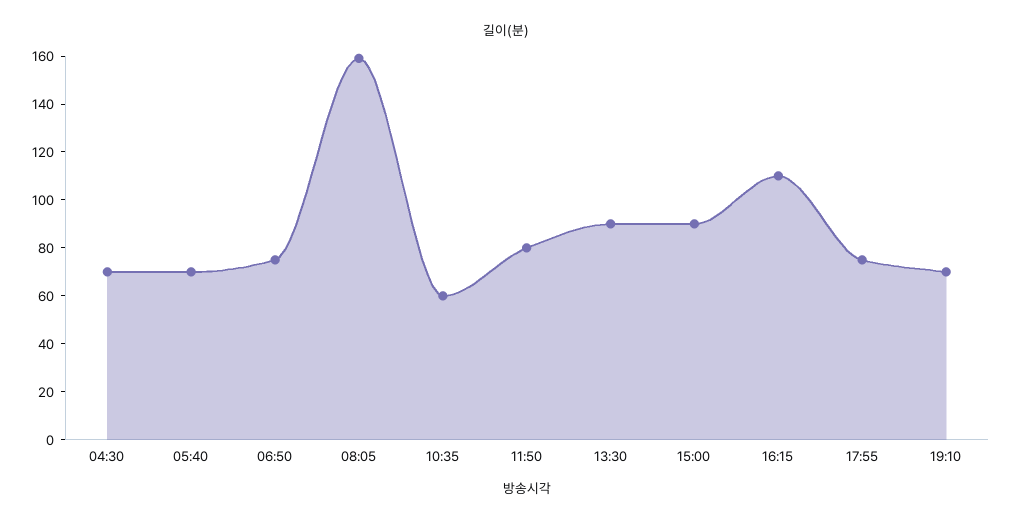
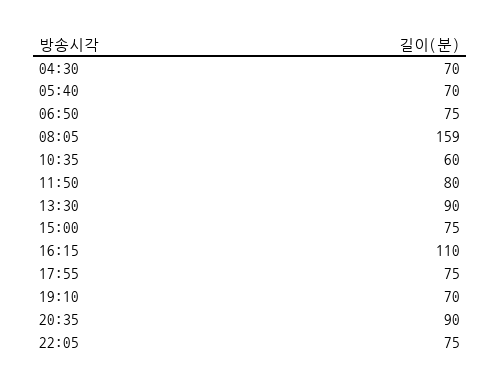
15:00: 90 -> 75
20:35: none -> 90
22:05: none -> 75

